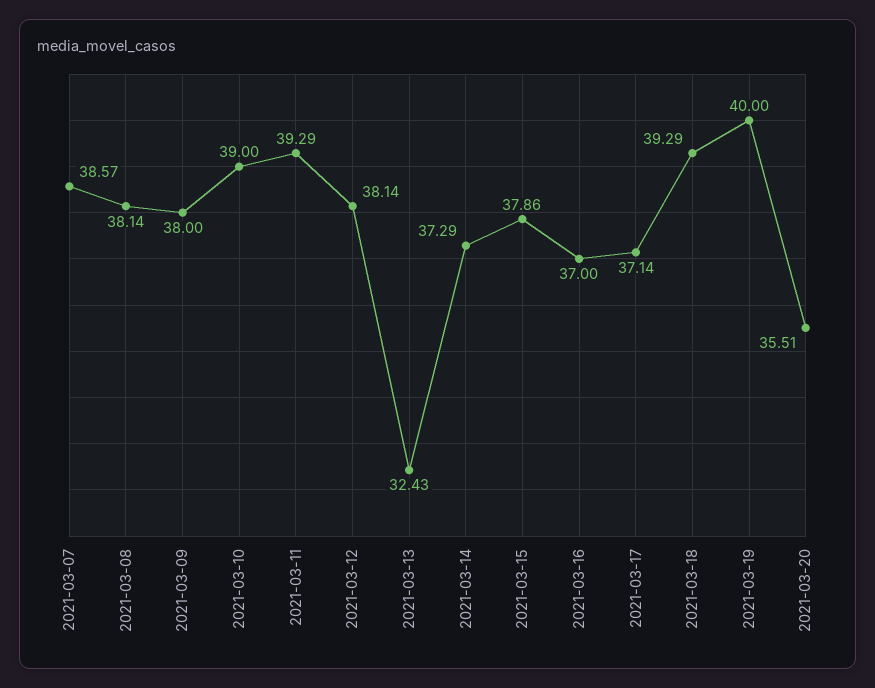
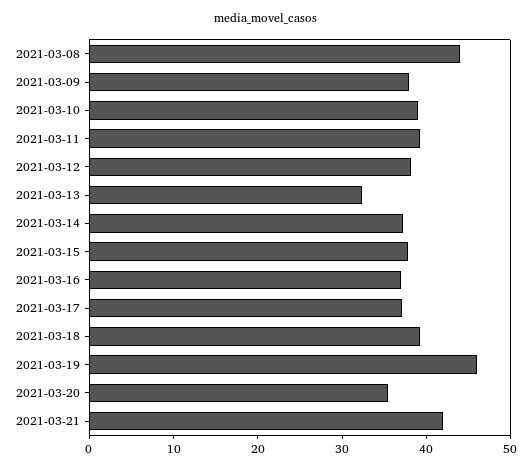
2021-03-07: 38.57 -> none
2021-03-08: 38.14 -> 44
2021-03-19: 40 -> 46
2021-03-21: none -> 42

